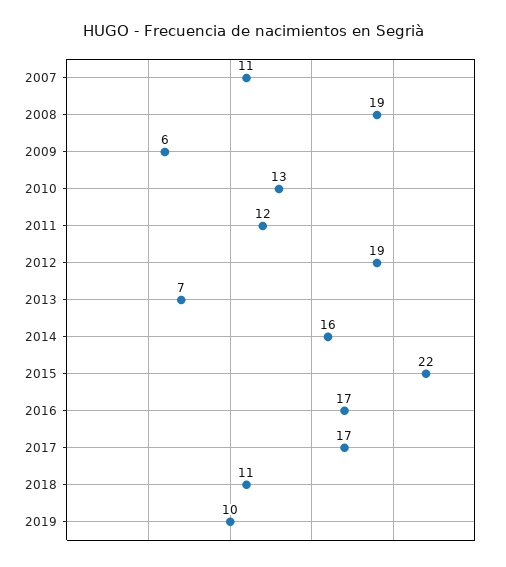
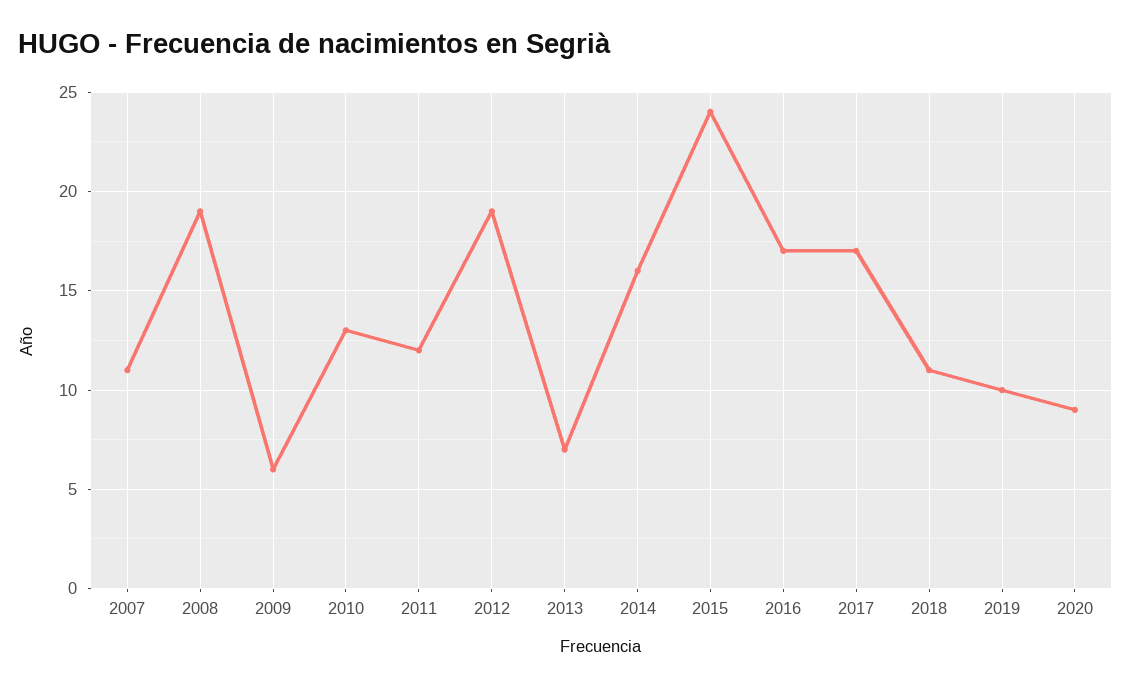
2015: 22 -> 24
2020: none -> 9

